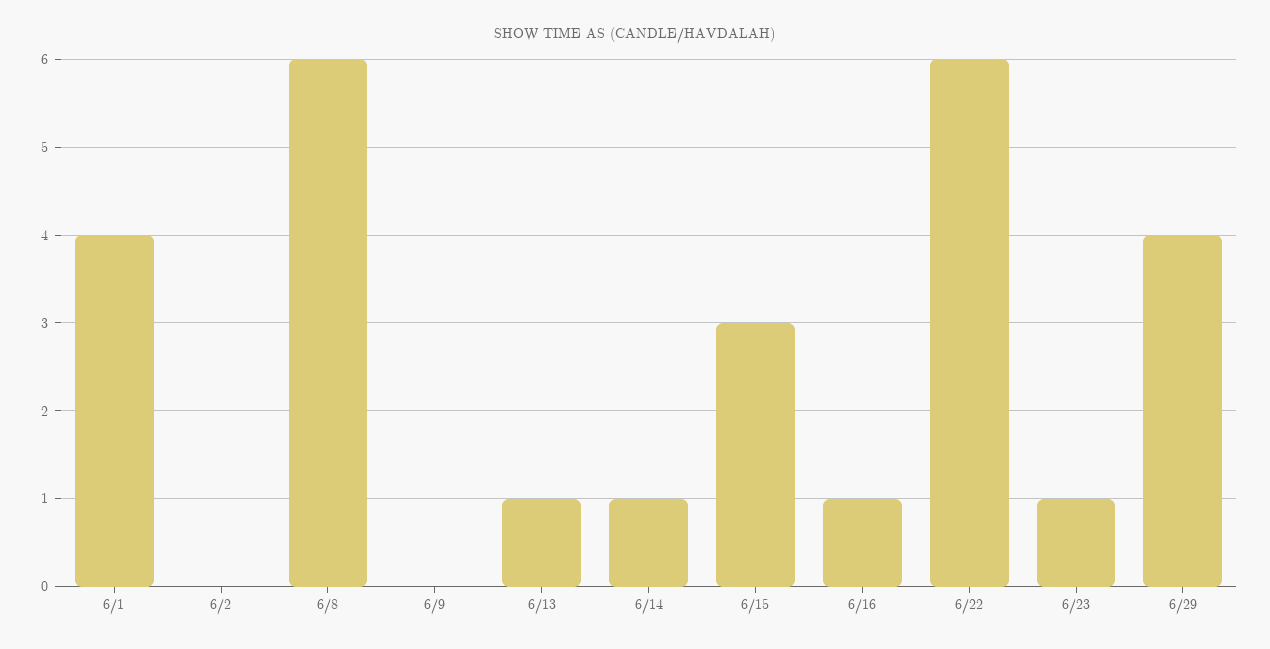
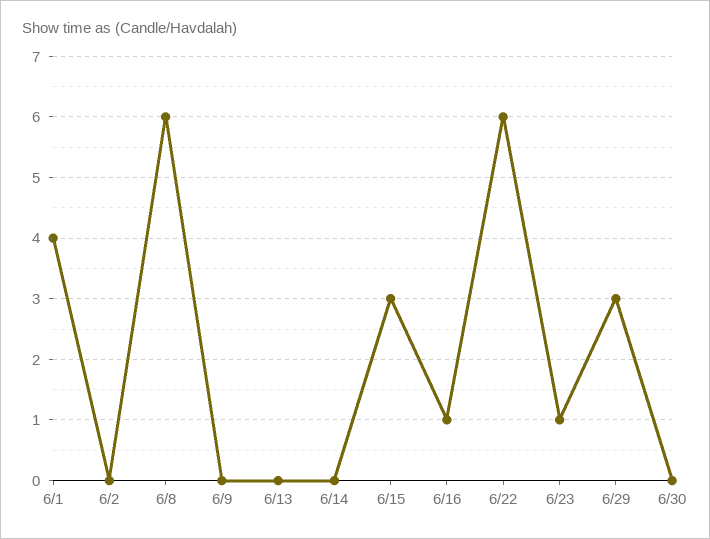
6/13: 1 -> 0
6/14: 1 -> 0
6/29: 4 -> 3
6/30: none -> 0

